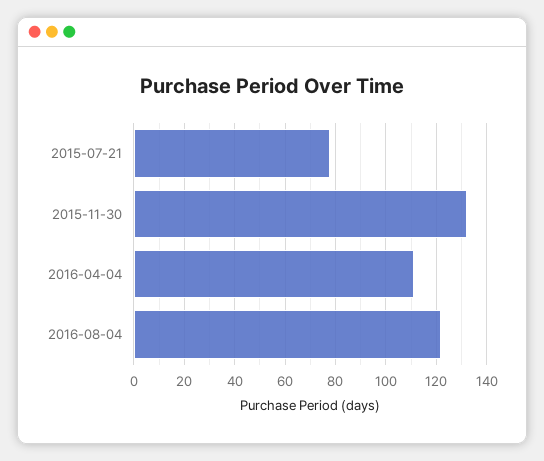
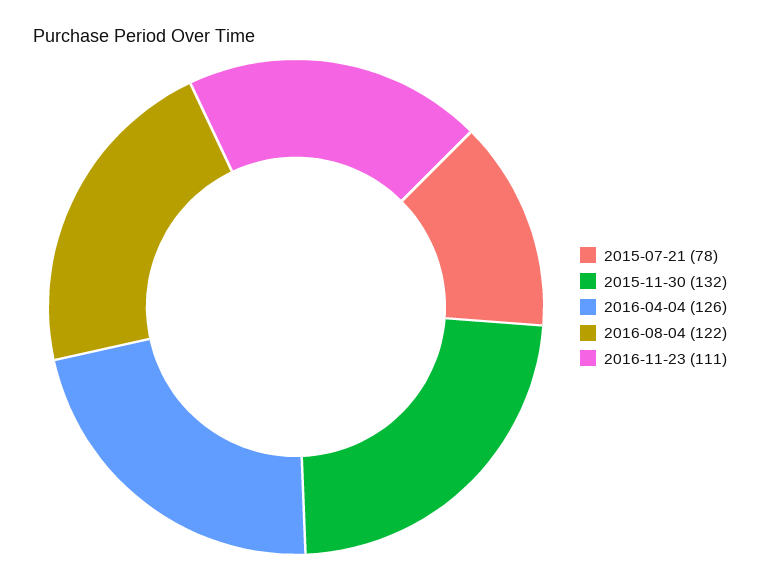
2016-04-04: 110 -> 126
2016-11-23: none -> 111

